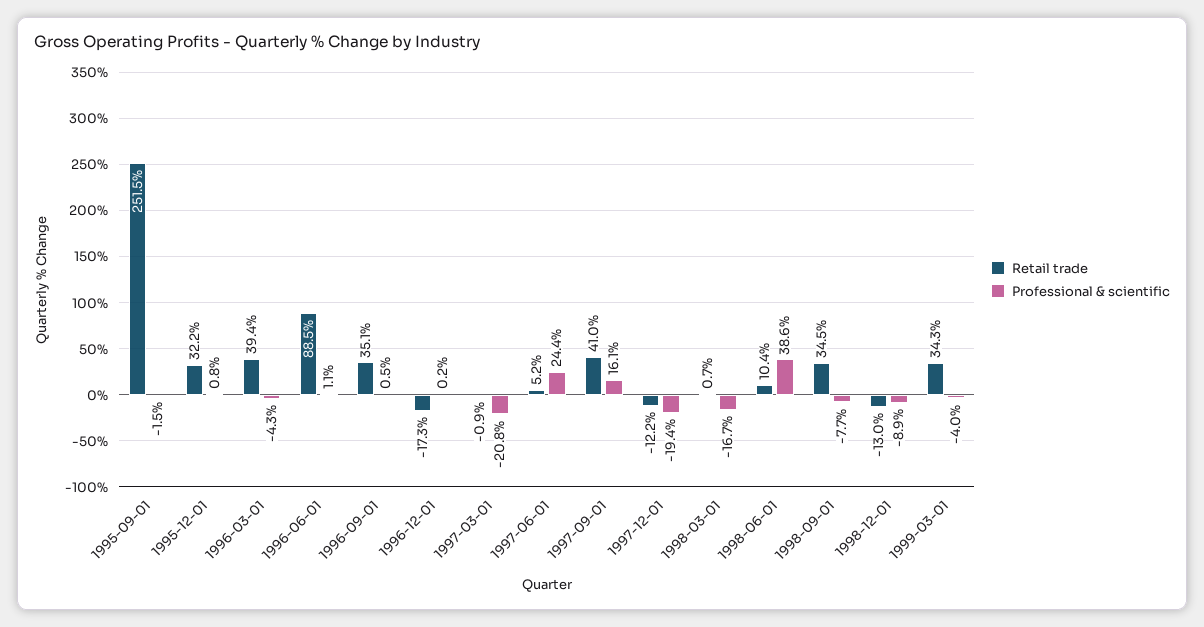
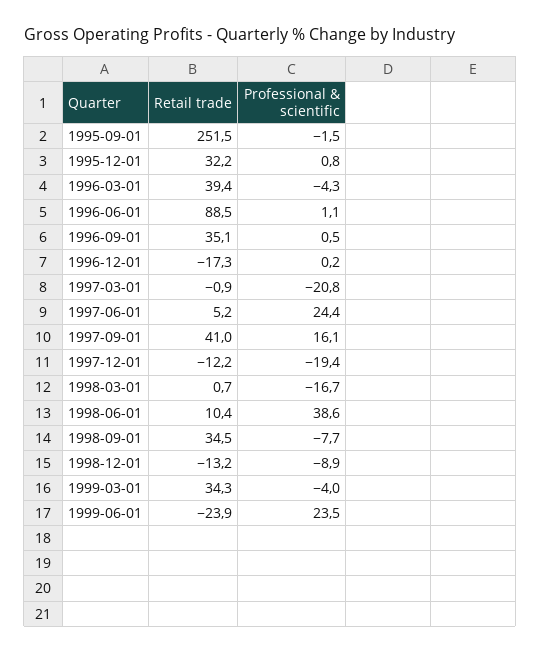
Retail trade, 1998-12-01: -13 -> -13.2
Retail trade, 1999-06-01: none -> -23.9
Professional & scientific, 1999-06-01: none -> 23.5

